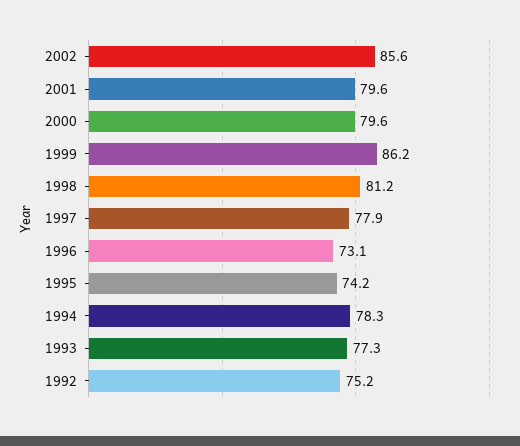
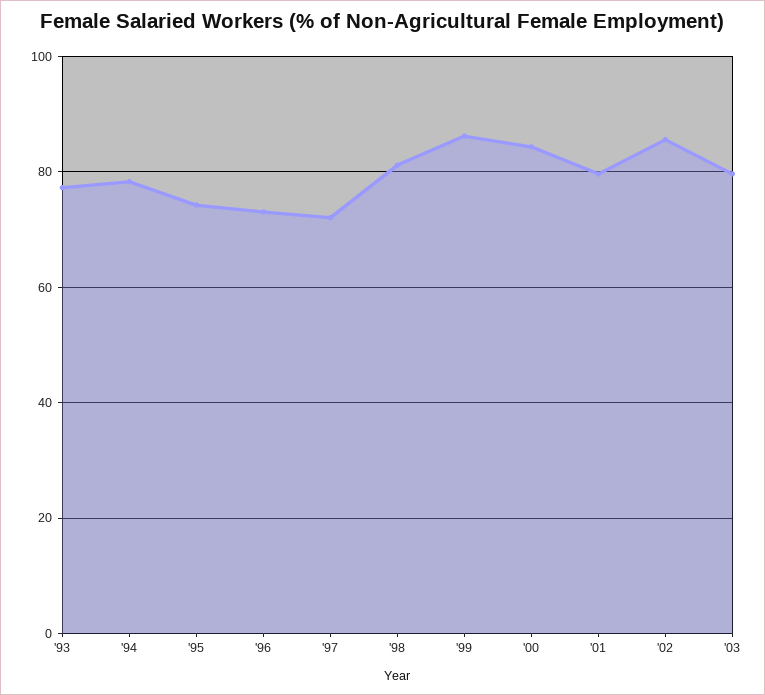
2000: 79.6 -> 84
1997: 77.9 -> 72
1992: 75.2 -> none
'03: none -> 80

